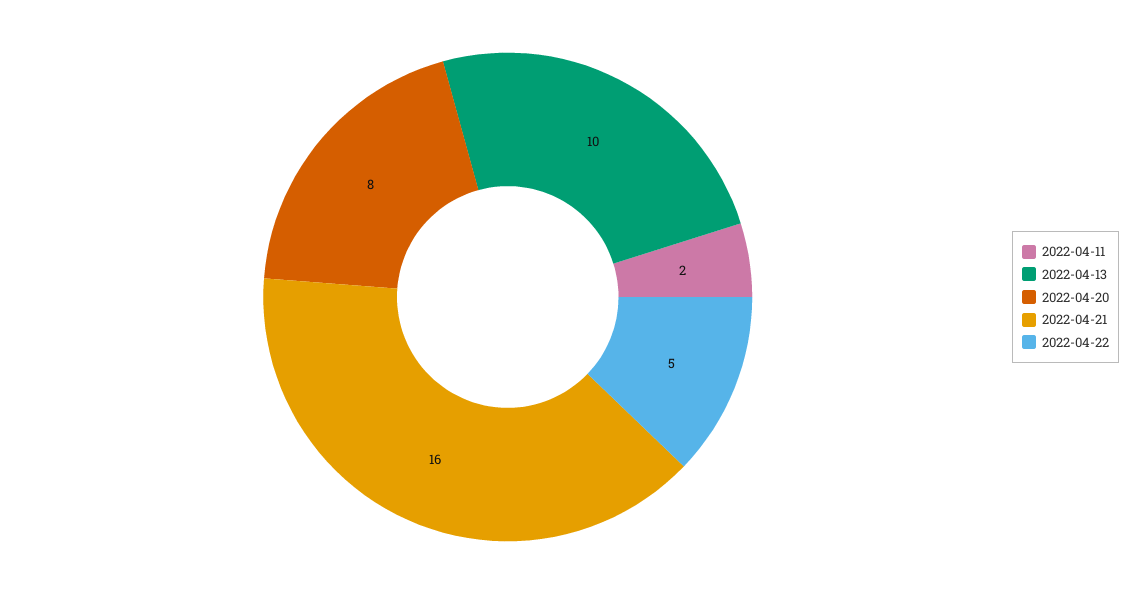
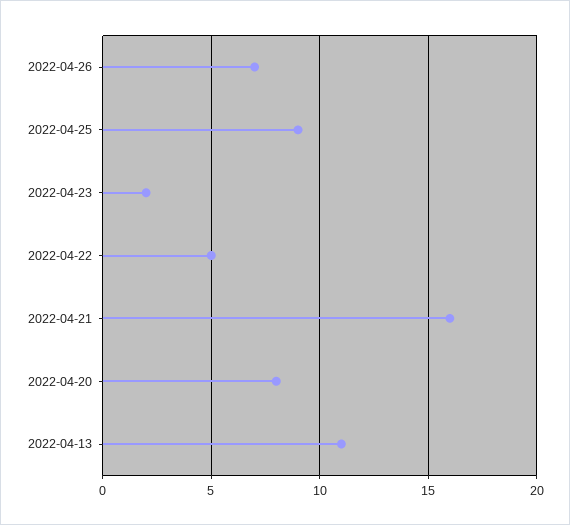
2022-04-11: 2 -> none
2022-04-13: 10 -> 11
2022-04-26: none -> 7
2022-04-25: none -> 9
2022-04-23: none -> 2

